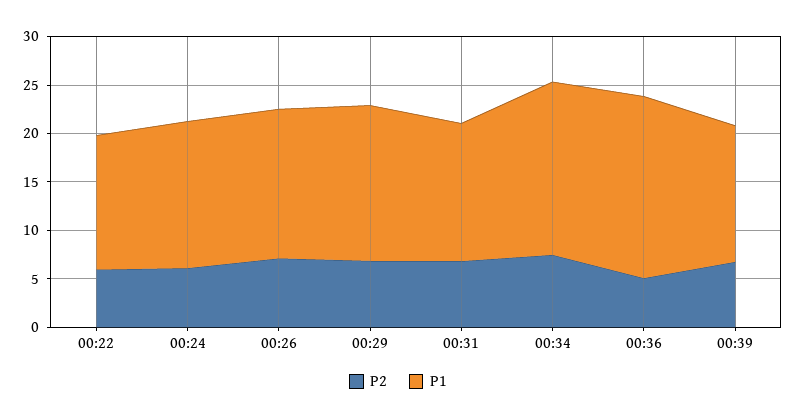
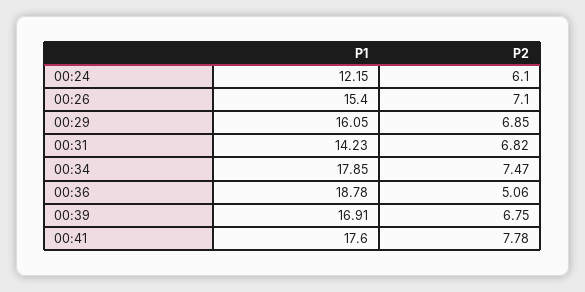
P2, 00:22: 6 -> none
P1, 00:22: 14 -> none
P1, 00:24: 15 -> 12.15
P1, 00:39: 14 -> 16.91
P1, 00:41: none -> 17.6
P2, 00:41: none -> 7.78

